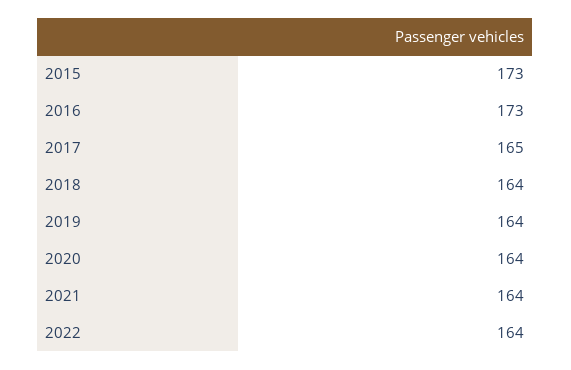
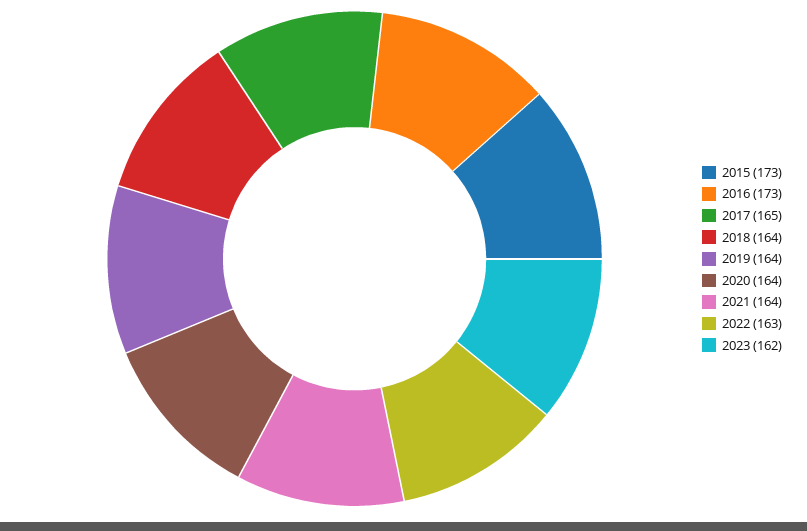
2022: 164 -> 163
2023: none -> 162

